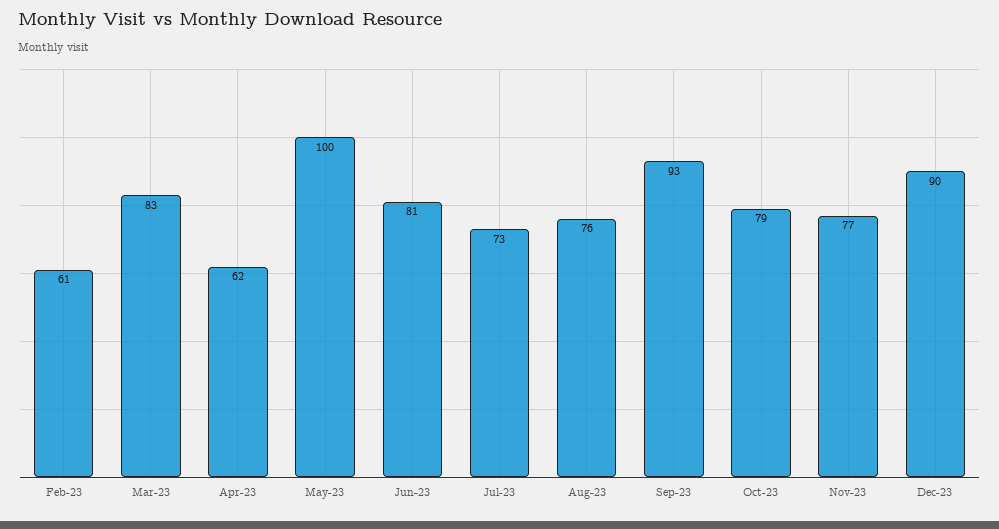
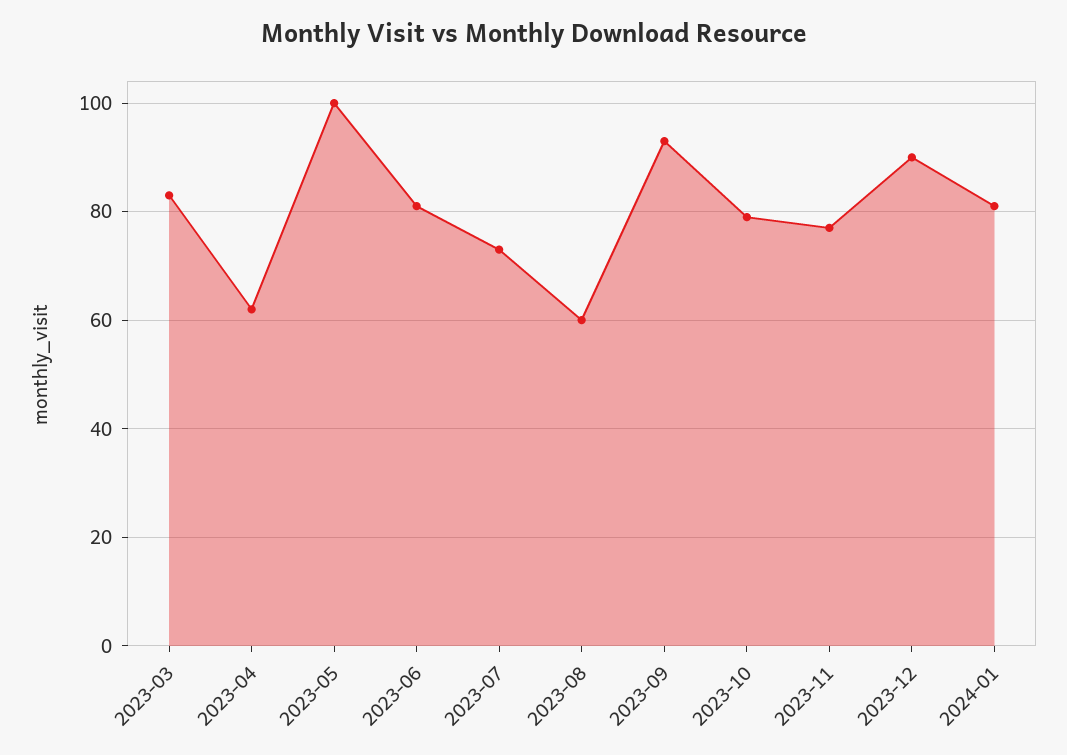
Feb-23: 61 -> none
Aug-23: 76 -> 60
2024-01: none -> 80

